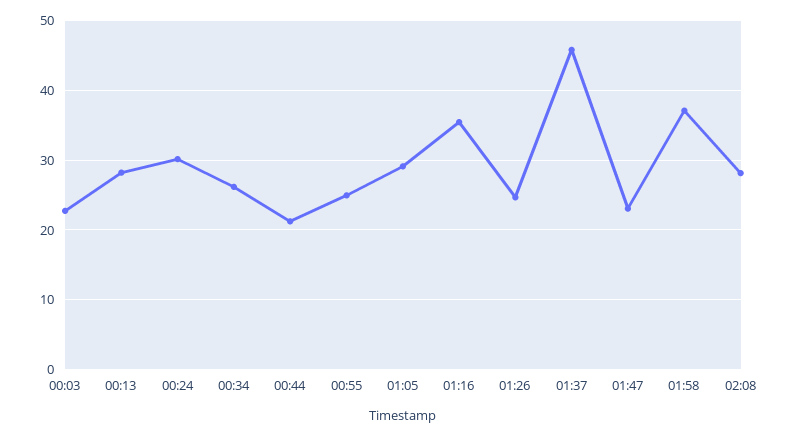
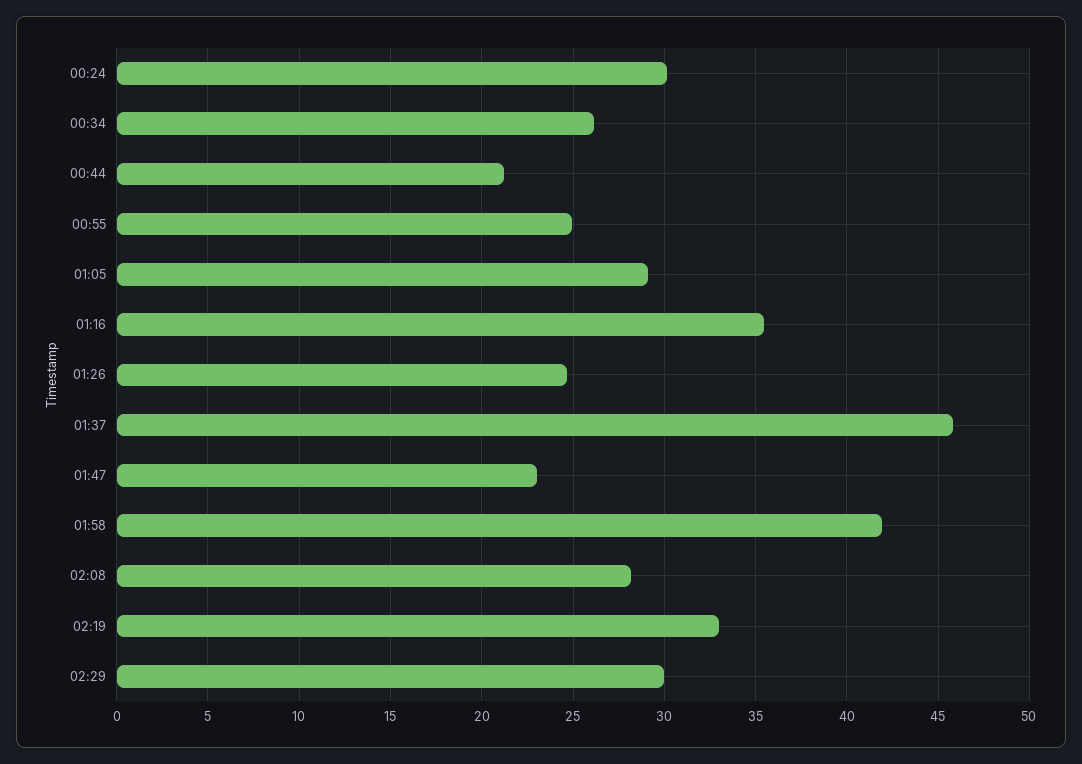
00:03: 23 -> none
00:13: 28 -> none
01:58: 37 -> 42
02:19: none -> 33
02:29: none -> 30

